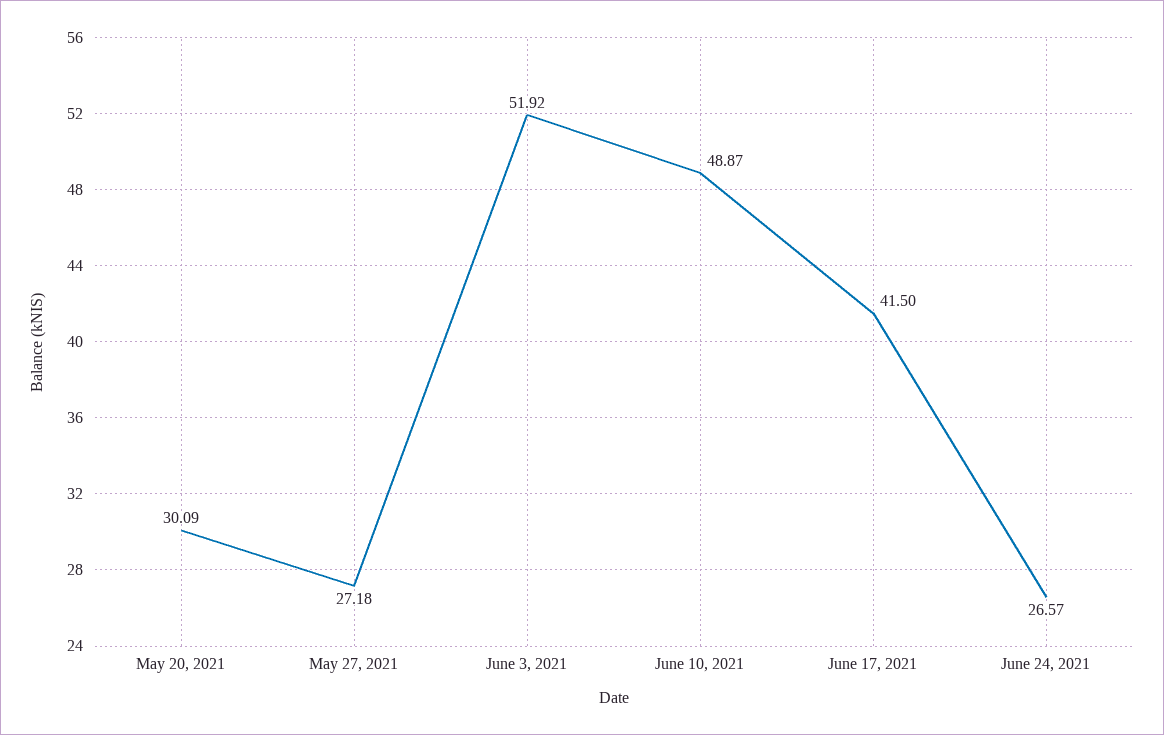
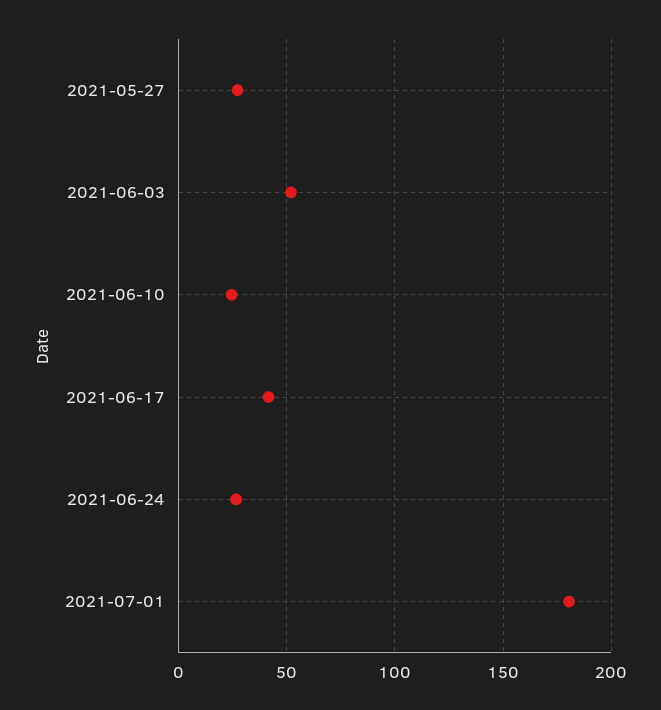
May 20, 2021: 30.09 -> none
June 10, 2021: 48.87 -> 25
2021-07-01: none -> 180

